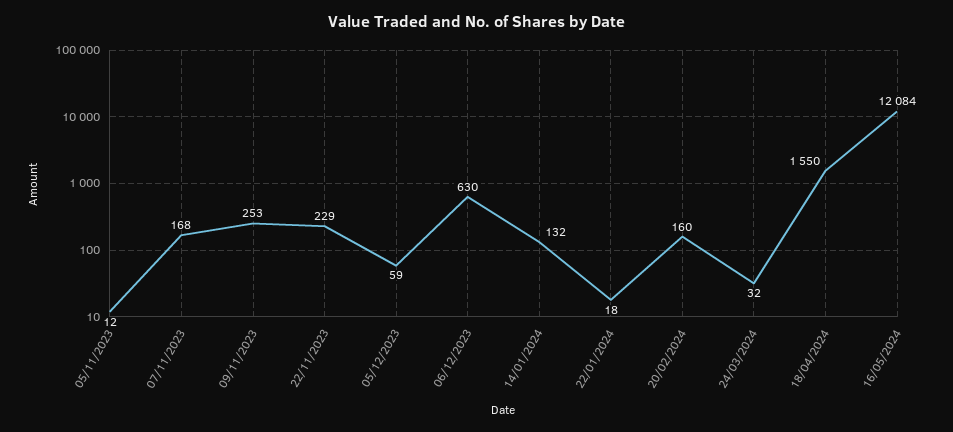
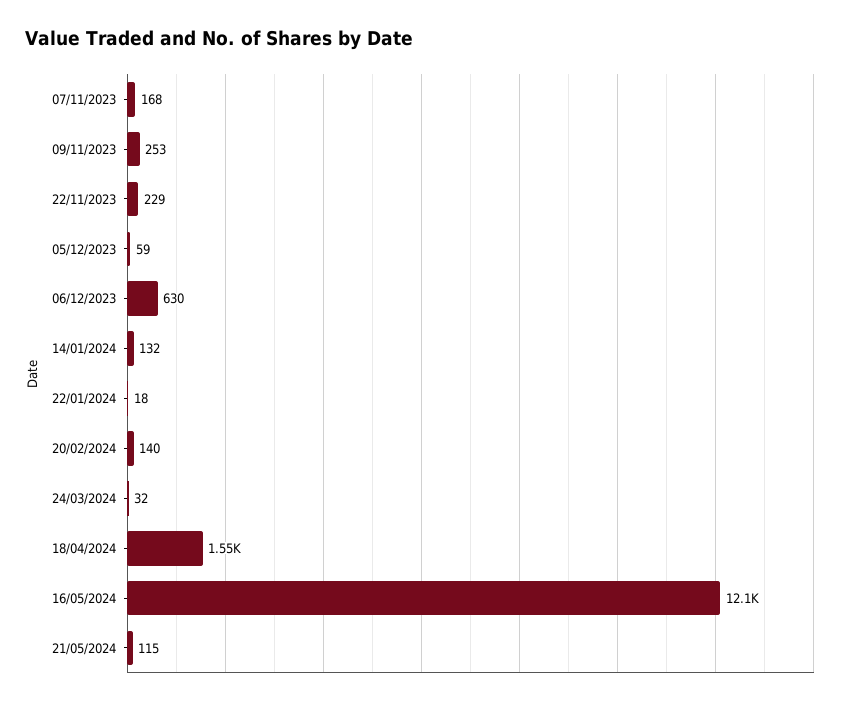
05/11/2023: 12 -> none
20/02/2024: 160 -> 140
21/05/2024: none -> 115

